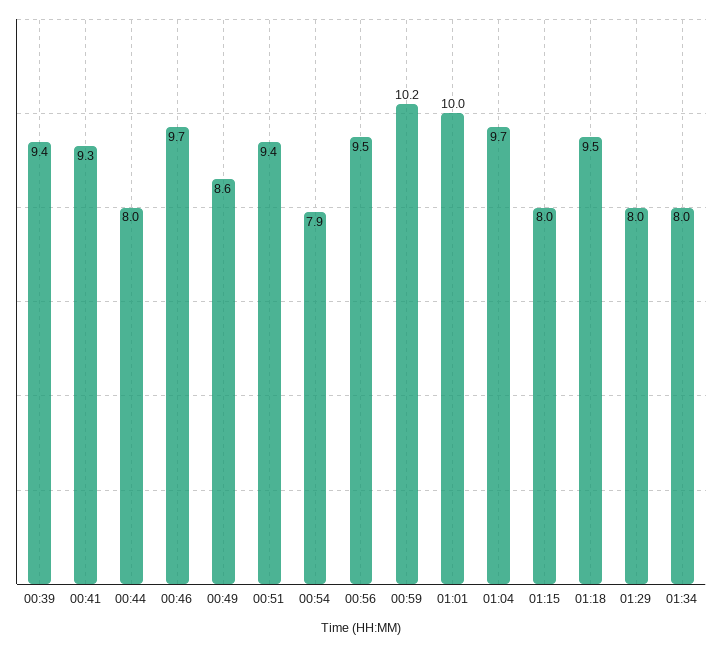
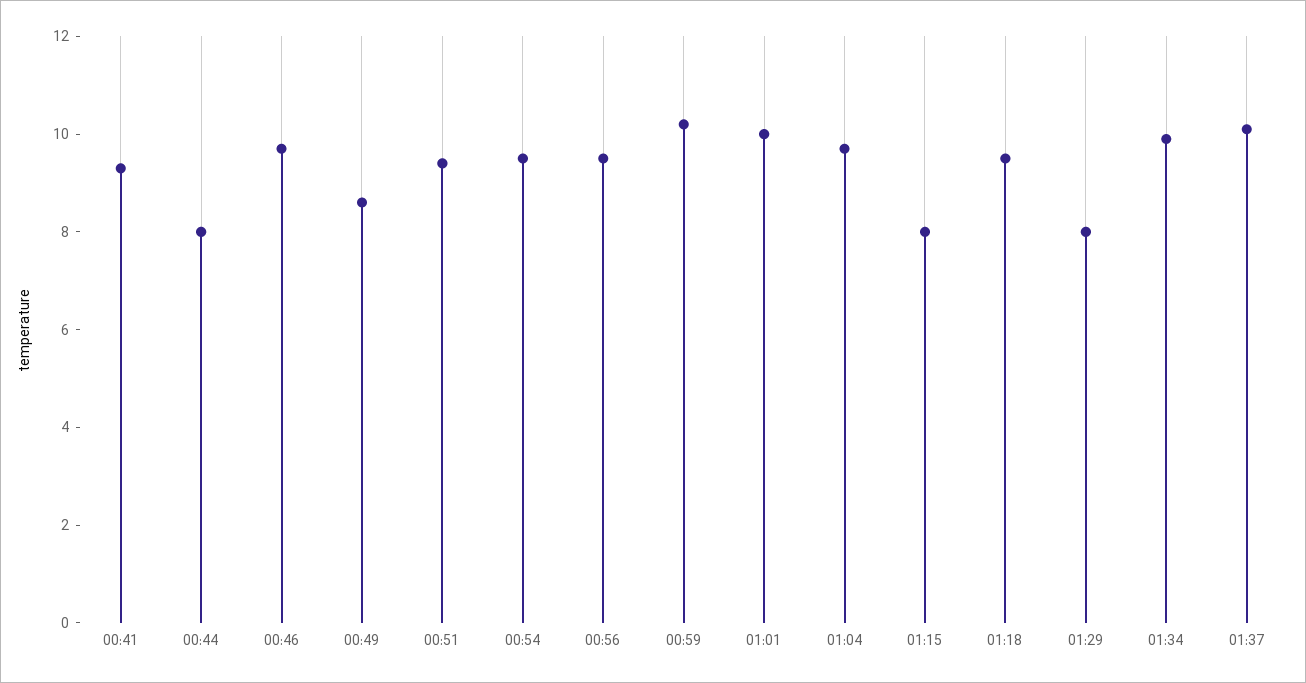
00:39: 9.4 -> none
00:54: 7.9 -> 9.5
01:34: 8 -> 10
01:37: none -> 10

